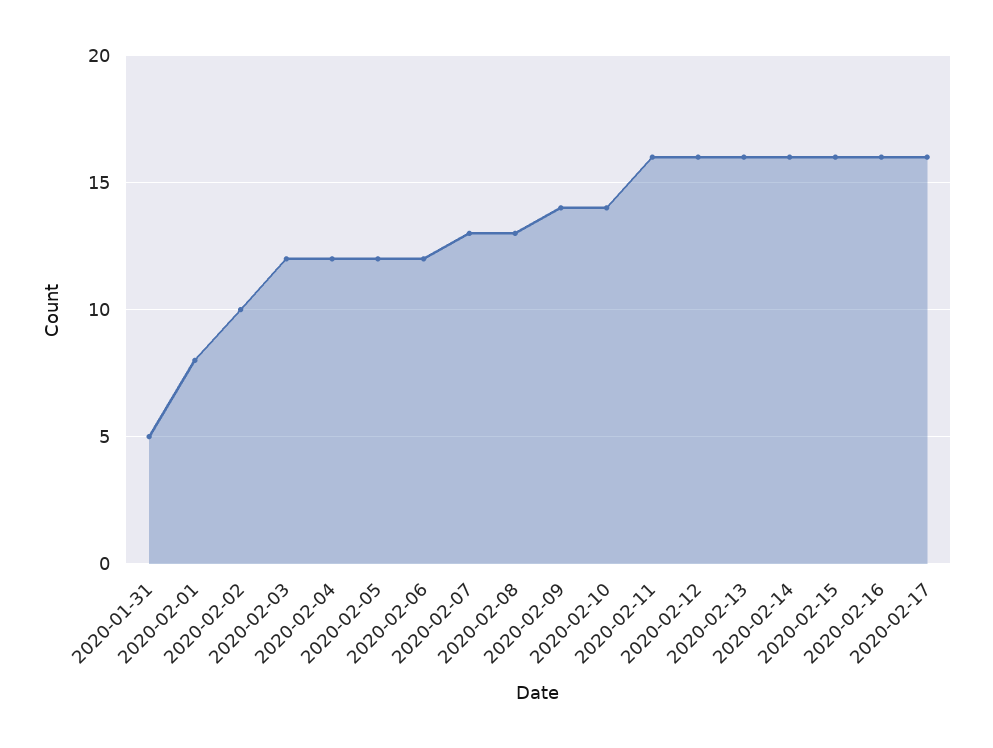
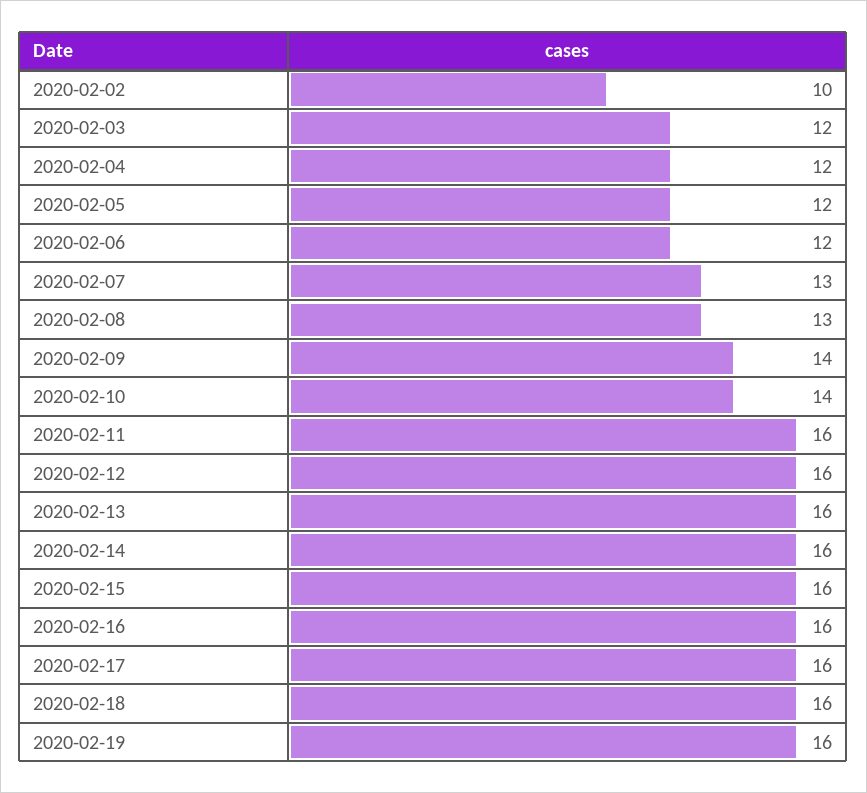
2020-01-31: 5 -> none
2020-02-01: 8 -> none
2020-02-18: none -> 16
2020-02-19: none -> 16

